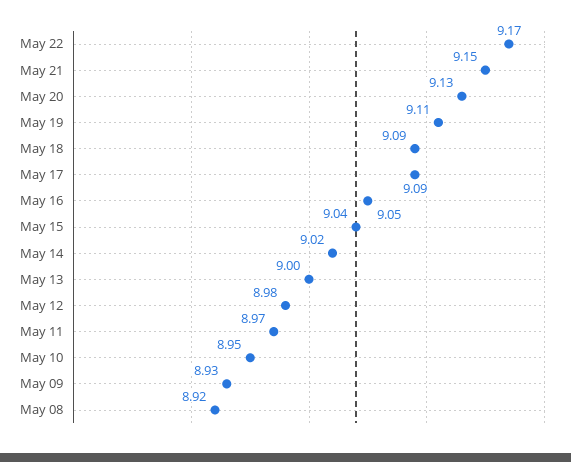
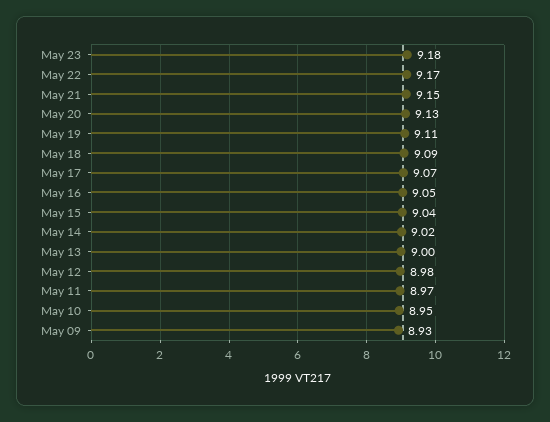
May 17: 9.09 -> 9.07
May 08: 8.92 -> none
May 23: none -> 9.18

